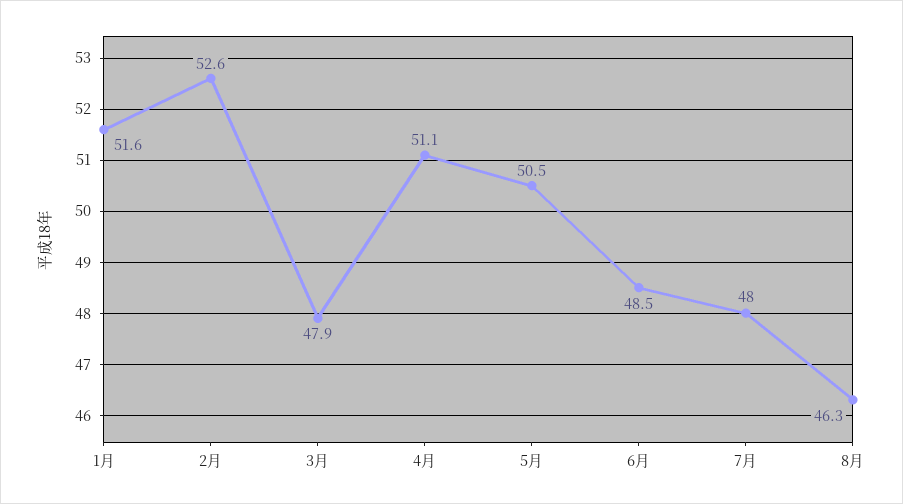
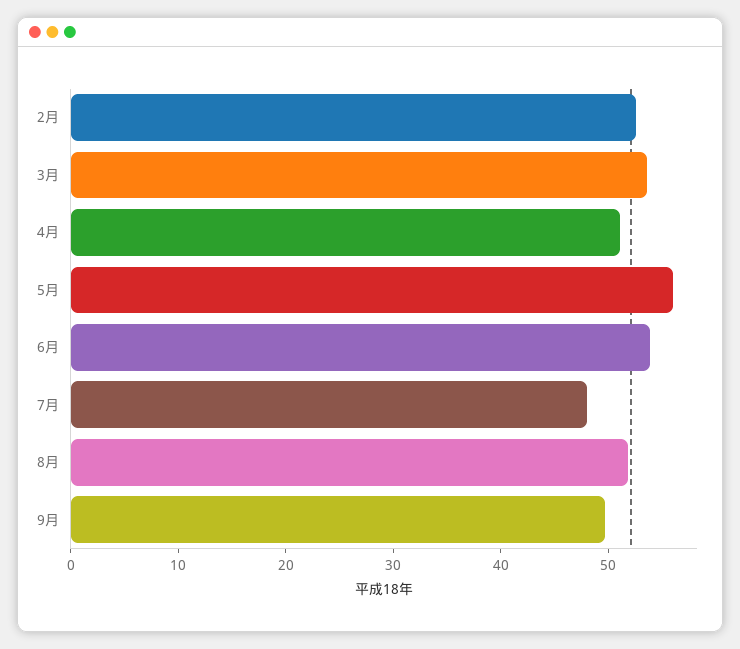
1月: 51.6 -> none
3月: 47.9 -> 54
5月: 50.5 -> 56
6月: 48.5 -> 54
8月: 46.3 -> 52
9月: none -> 50

